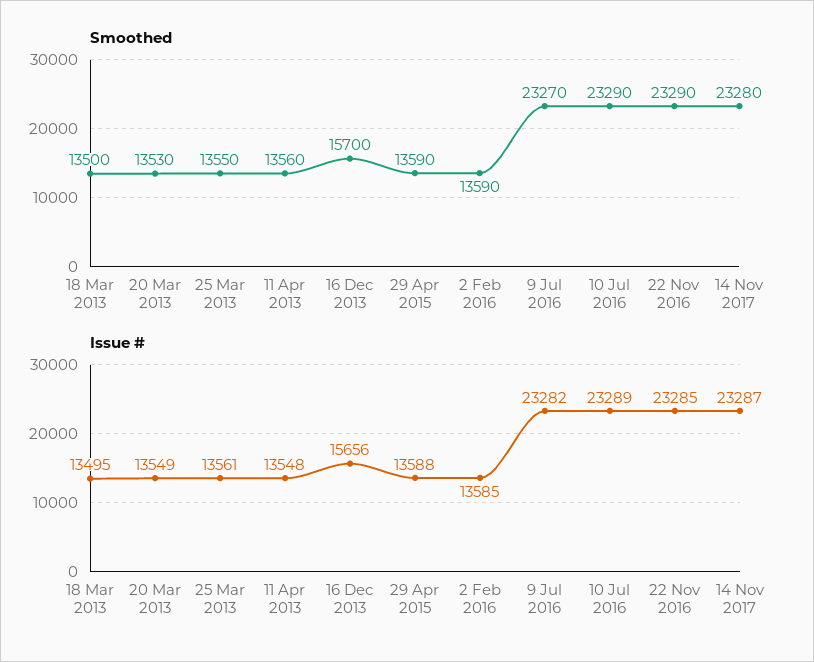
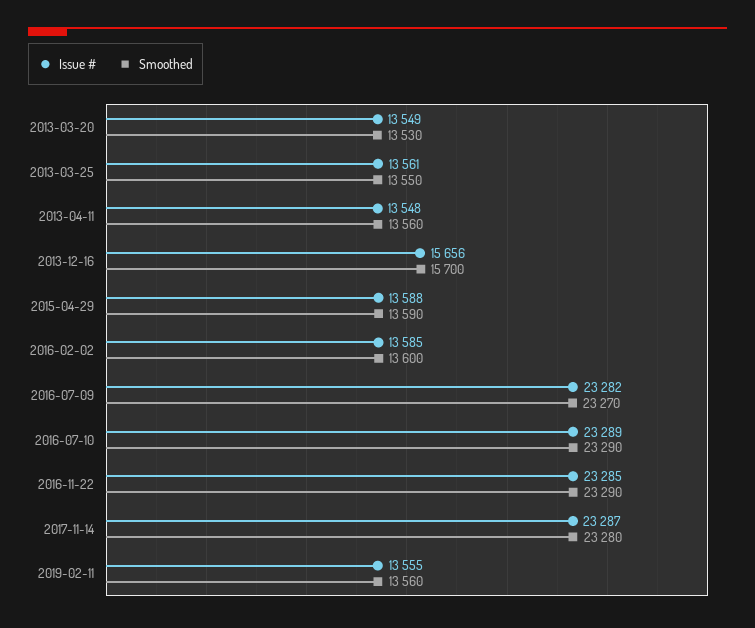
Smoothed, 18 Mar 2013: 13500 -> none
Smoothed, 2 Feb 2016: 13590 -> 13600
Issue #, 18 Mar 2013: 13495 -> none
Issue #, 2019-02-11: none -> 13555
Smoothed, 2019-02-11: none -> 13560

